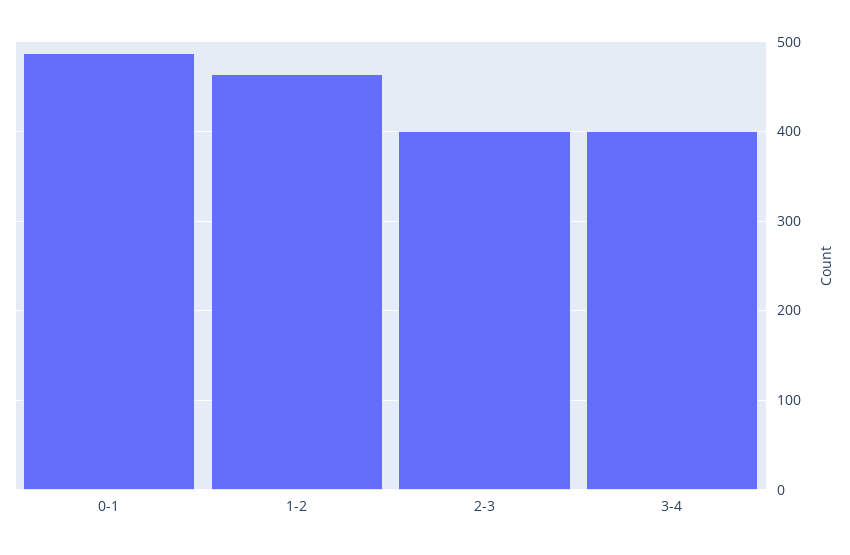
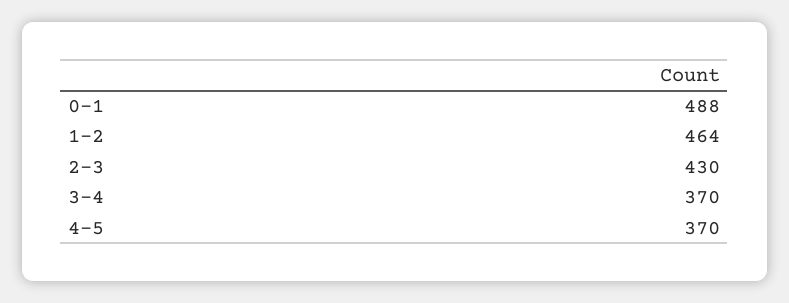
2-3: 400 -> 430
3-4: 400 -> 370
4-5: none -> 370

